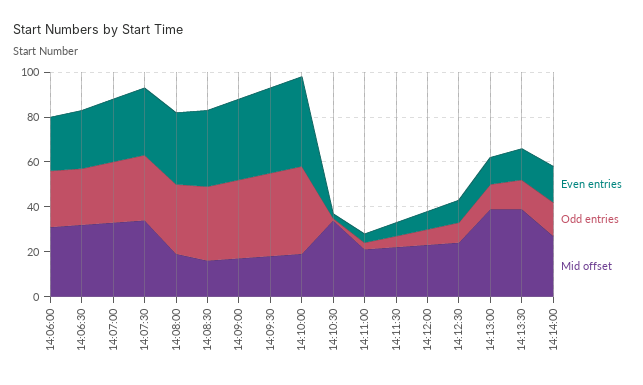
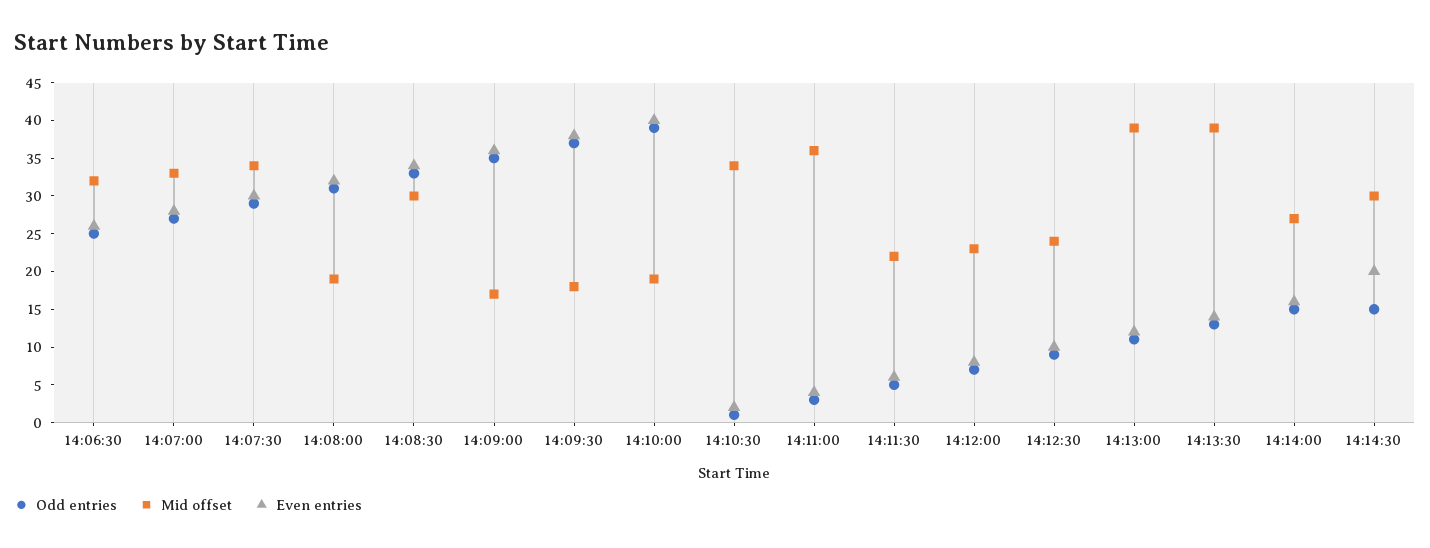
Even entries, 14:06:00: 25 -> none
Odd entries, 14:06:00: 25 -> none
Mid offset, 14:06:00: 30 -> none
Mid offset, 14:08:30: 15 -> 30
Mid offset, 14:11:00: 20 -> 35
Odd entries, 14:14:30: none -> 15
Mid offset, 14:14:30: none -> 30
Even entries, 14:14:30: none -> 20

